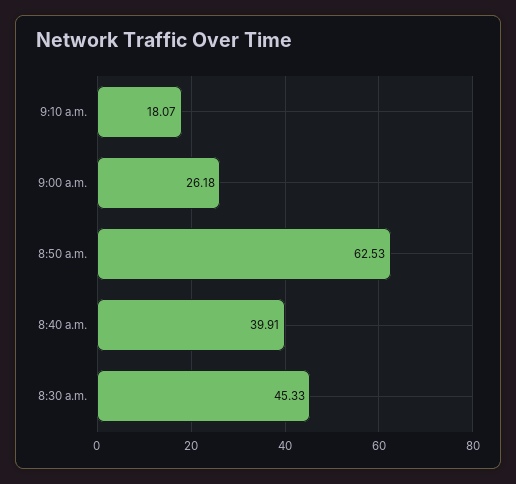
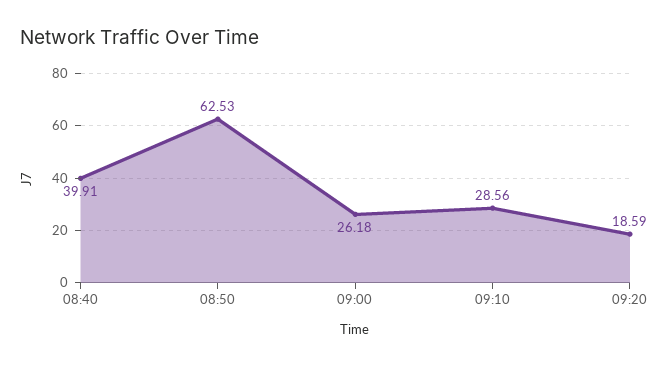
9:10 a.m.: 18.07 -> 28.56
8:30 a.m.: 45.33 -> none
09:20: none -> 18.59

